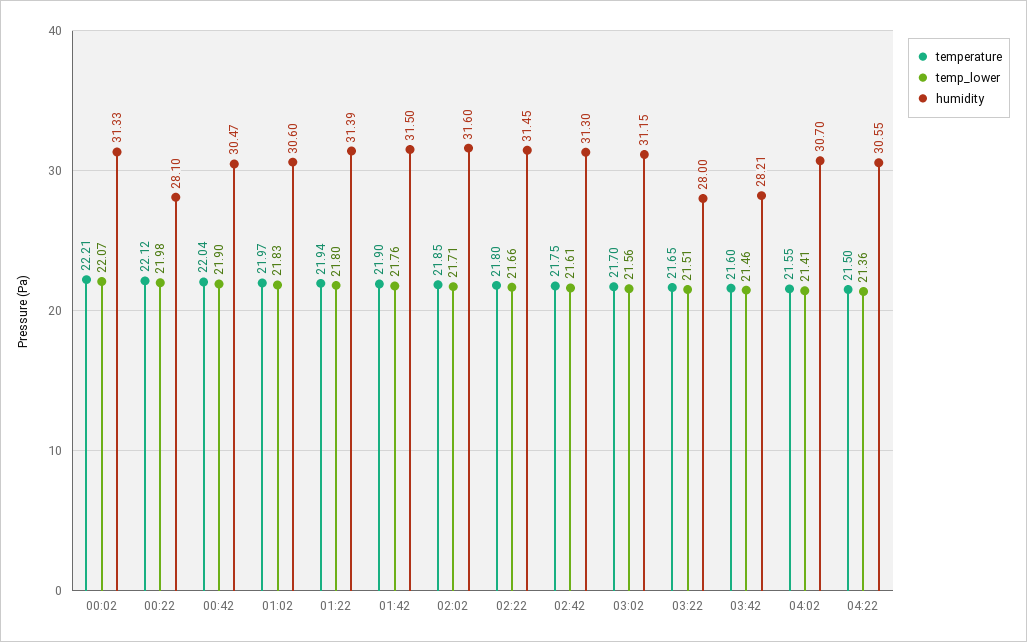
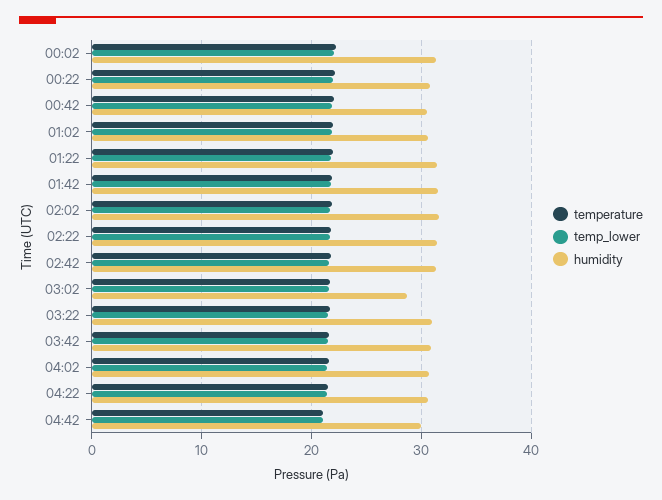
humidity, 00:22: 28.1 -> 31
humidity, 03:02: 31.15 -> 29
humidity, 03:22: 28 -> 31
humidity, 03:42: 28.21 -> 31
temperature, 04:42: none -> 21
temp_lower, 04:42: none -> 21
humidity, 04:42: none -> 30

